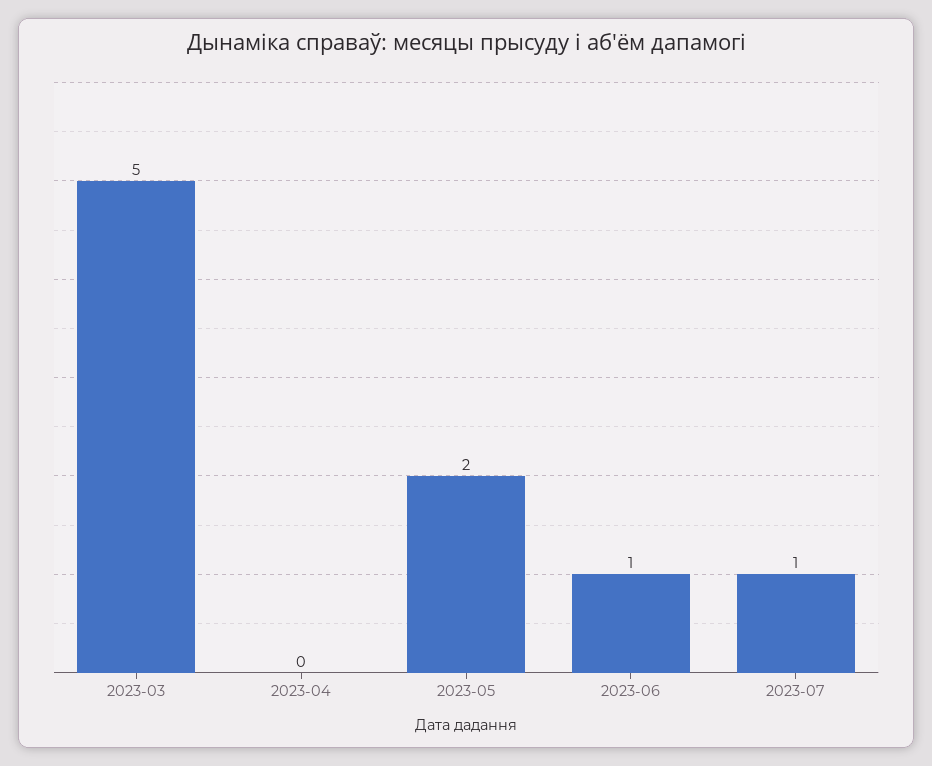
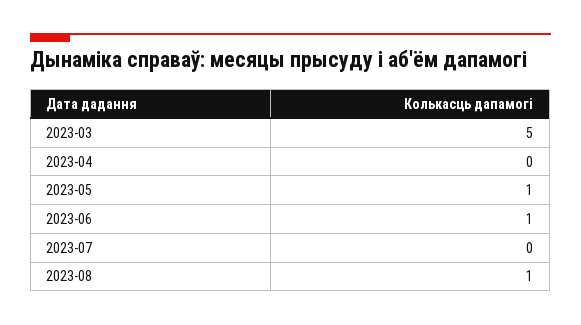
2023-05: 2 -> 1
2023-07: 1 -> 0
2023-08: none -> 1

